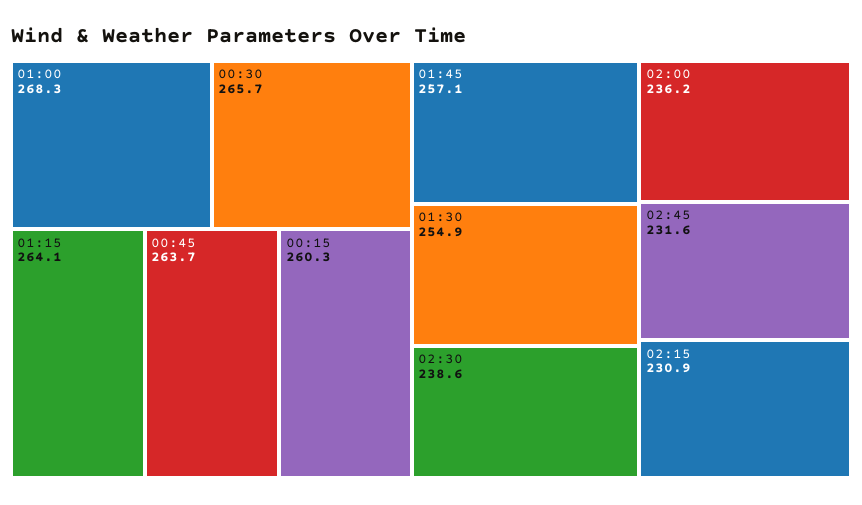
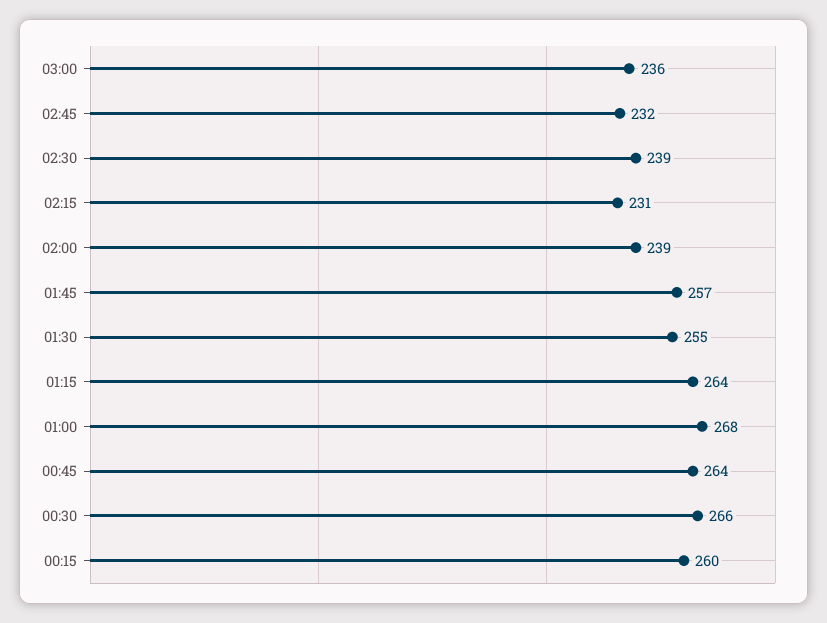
02:00: 236.2 -> 239
03:00: none -> 236

